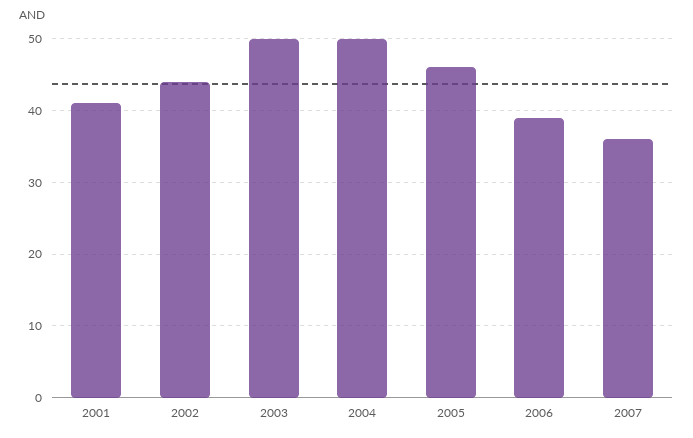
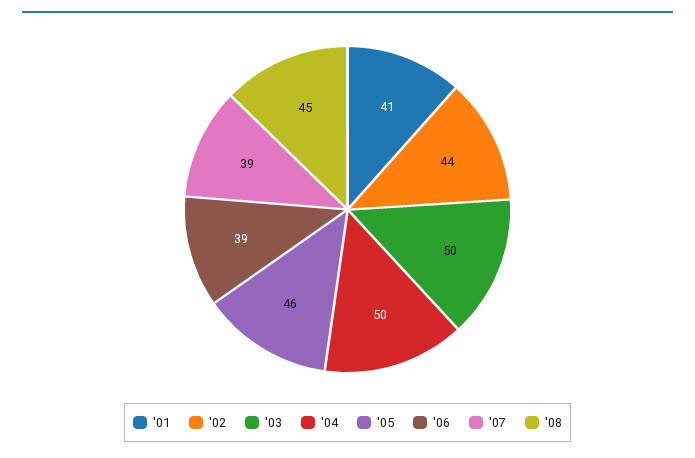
2007: 36 -> 39
'08: none -> 45

